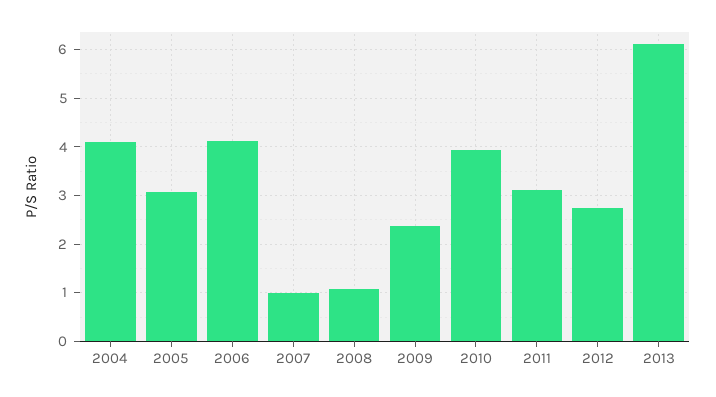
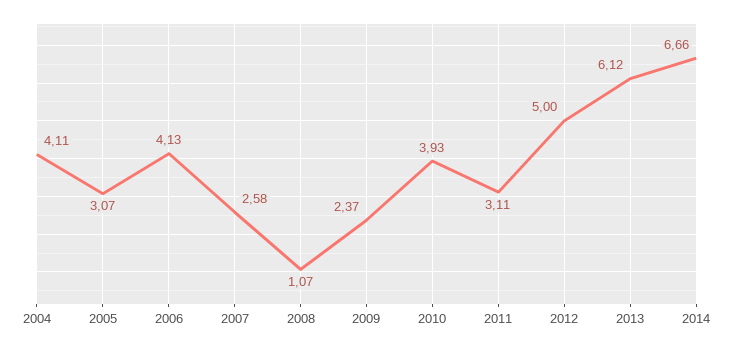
2007: 1 -> 2.58
2012: 2.8 -> 5
2014: none -> 6.66

